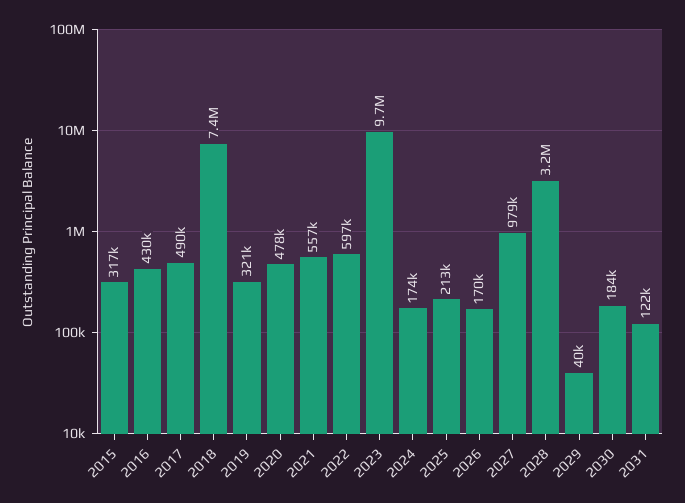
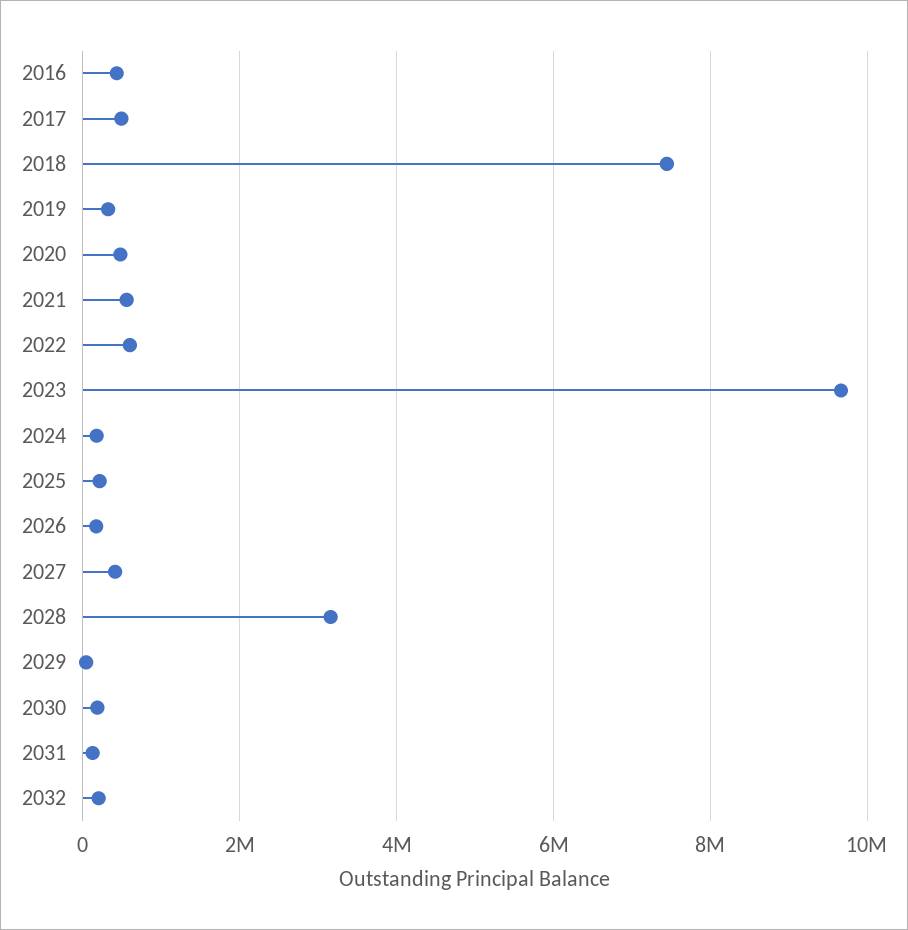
2015: 317000 -> none
2027: 979000 -> 400000
2032: none -> 200000

